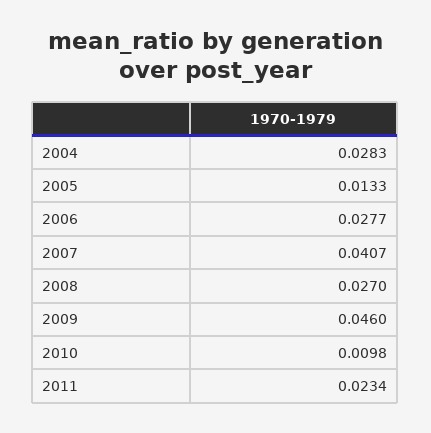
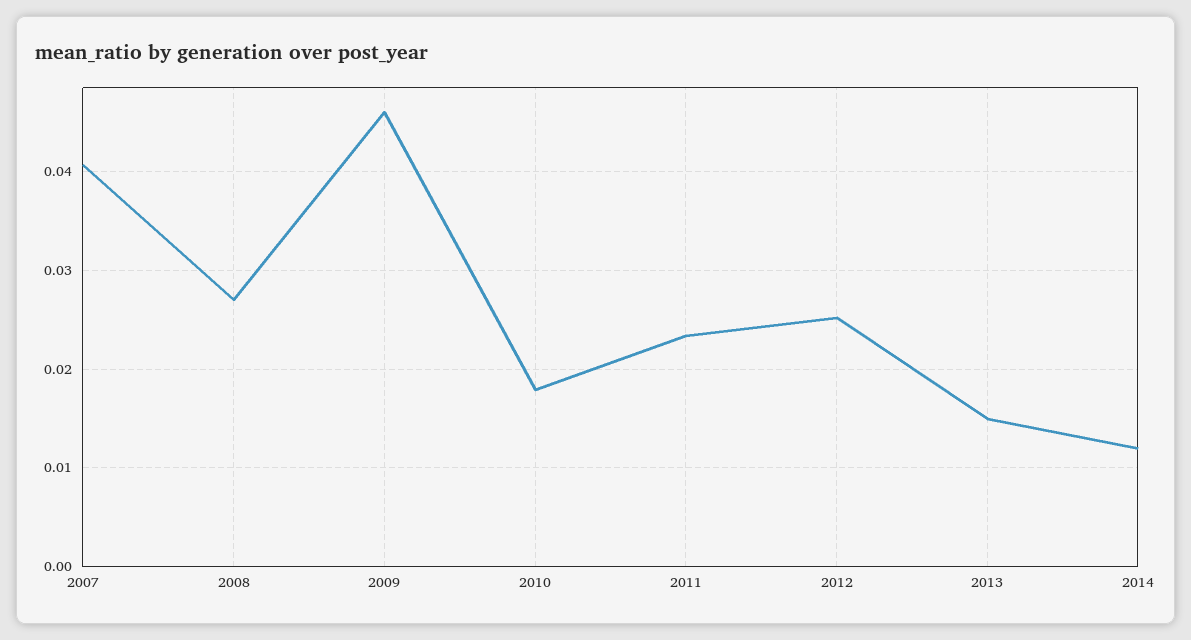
2004: 0.0283 -> none
2005: 0.0133 -> none
2006: 0.0277 -> none
2010: 0.0098 -> 0.018
2012: none -> 0.025
2013: none -> 0.015
2014: none -> 0.012

